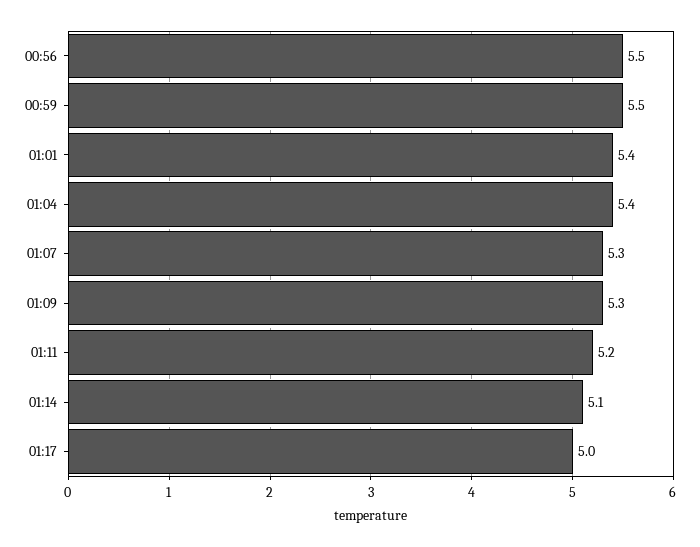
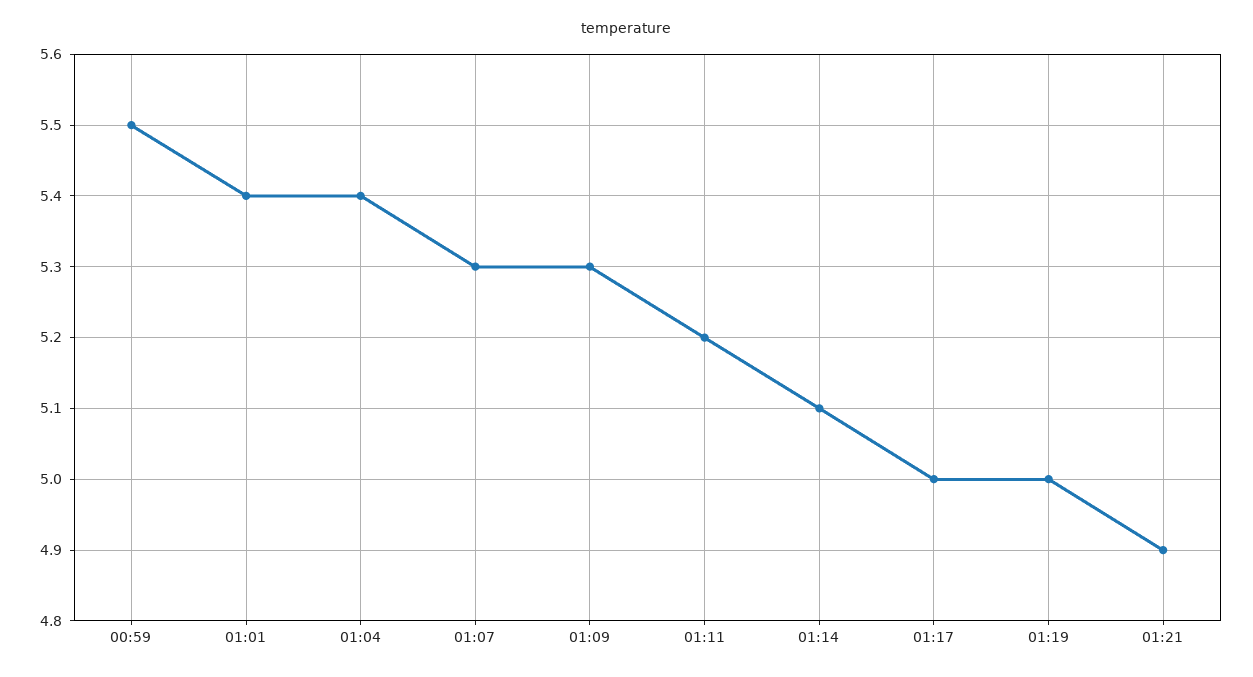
00:56: 5.5 -> none
01:19: none -> 5
01:21: none -> 4.9

